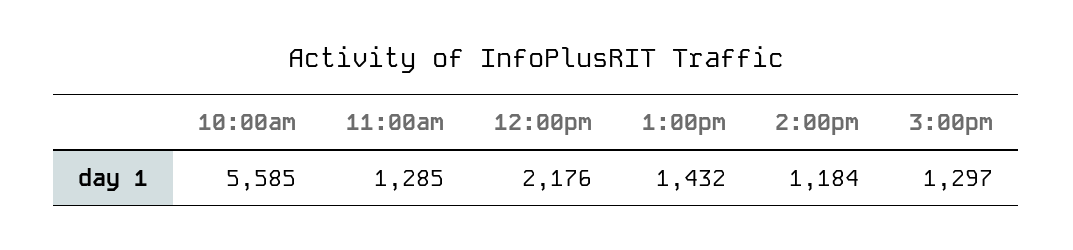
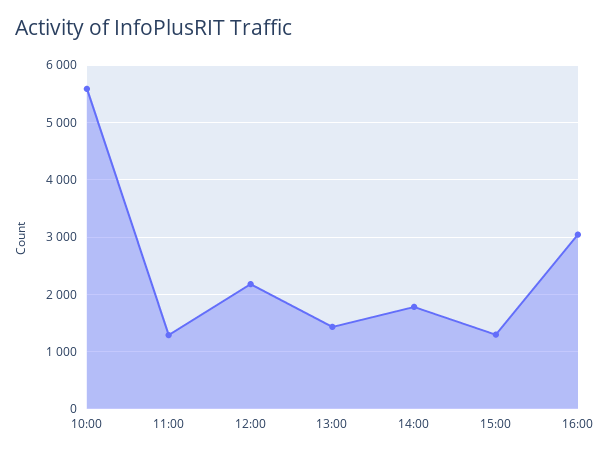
2:00pm: 1184 -> 1800
16:00: none -> 3000

